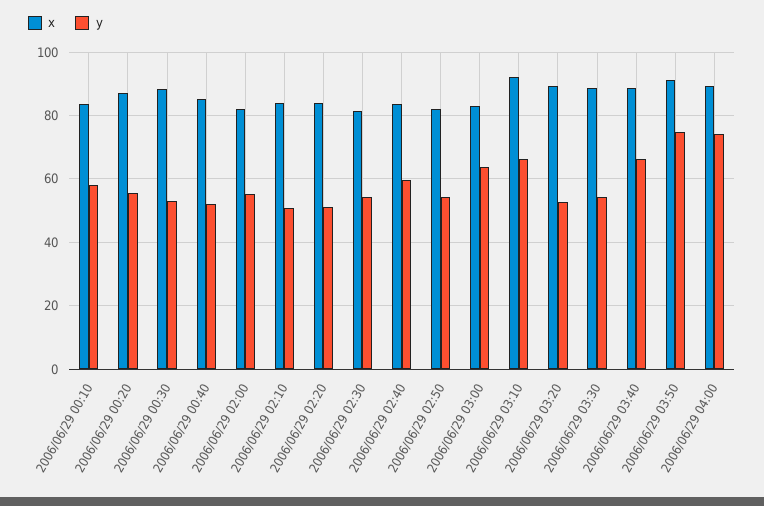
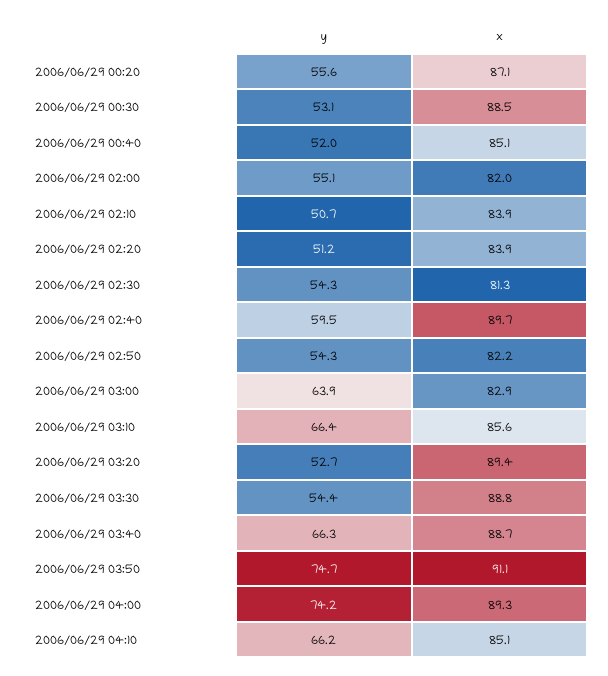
x, 2006/06/29 00:10: 84 -> none
y, 2006/06/29 00:10: 58 -> none
x, 2006/06/29 02:40: 84 -> 89.7
x, 2006/06/29 03:10: 92 -> 85.6
y, 2006/06/29 04:10: none -> 66.2
x, 2006/06/29 04:10: none -> 85.1

